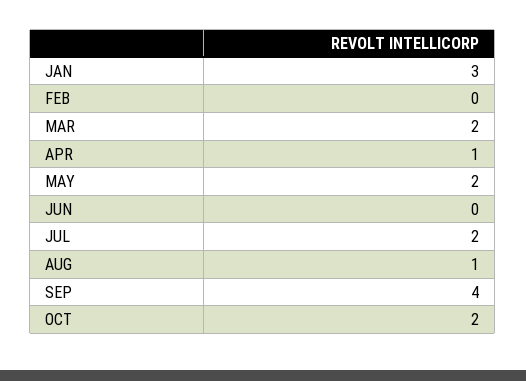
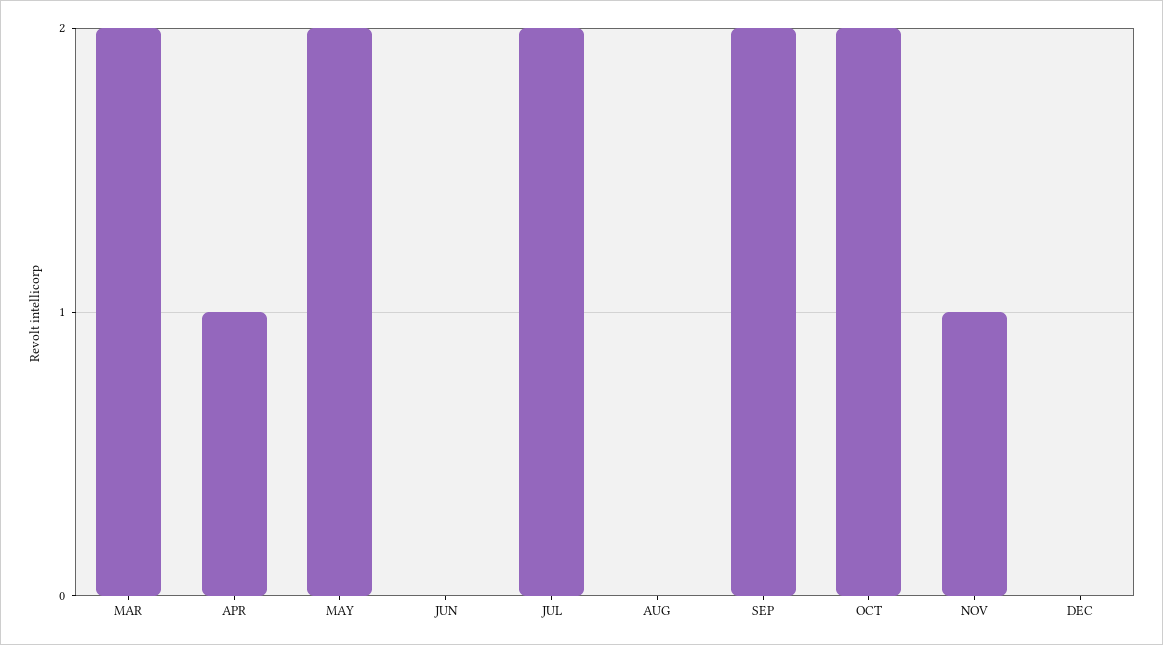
JAN: 3 -> none
FEB: 0 -> none
AUG: 1 -> 0
SEP: 4 -> 2
NOV: none -> 1
DEC: none -> 0

